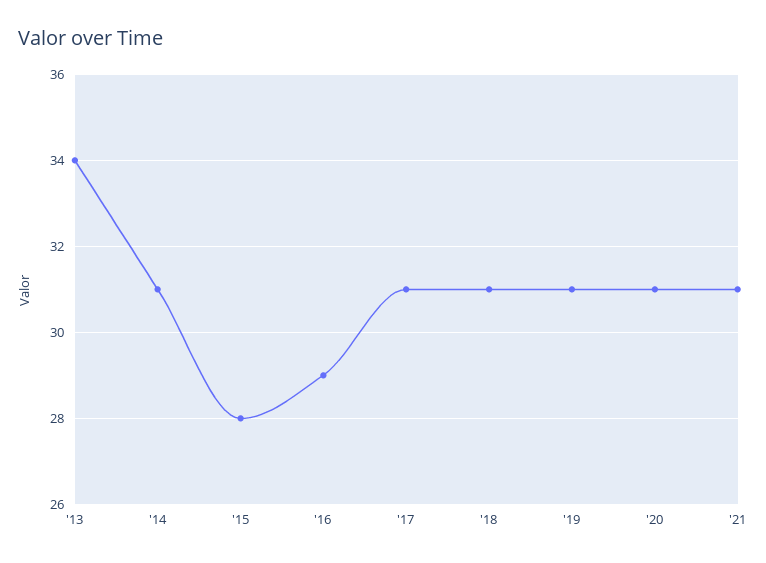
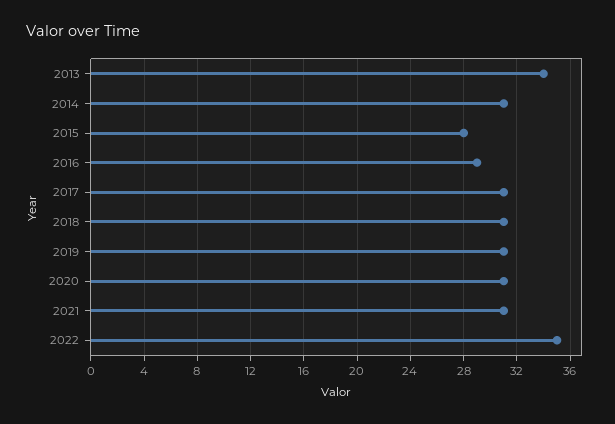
2022: none -> 35

